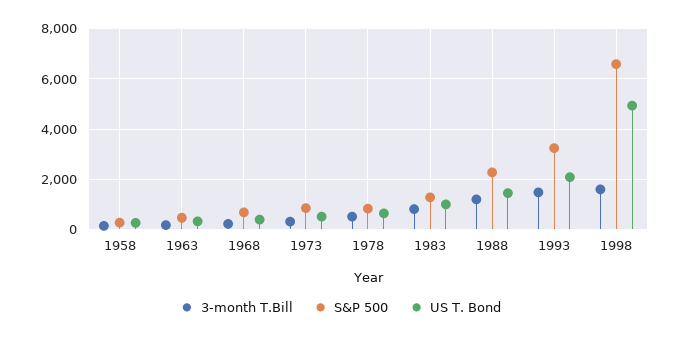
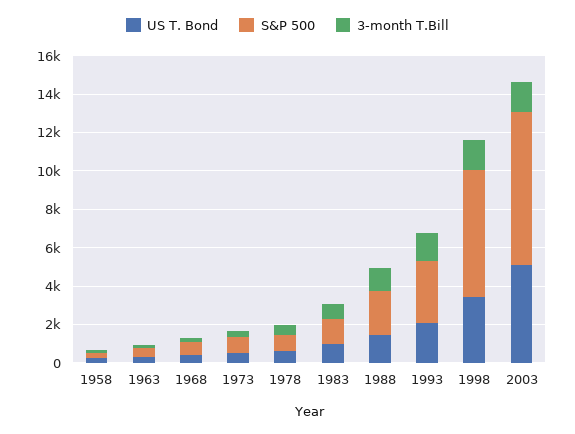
US T. Bond, 1998: 5000 -> 3500
US T. Bond, 2003: none -> 5000
S&P 500, 2003: none -> 8000
3-month T.Bill, 2003: none -> 1500

